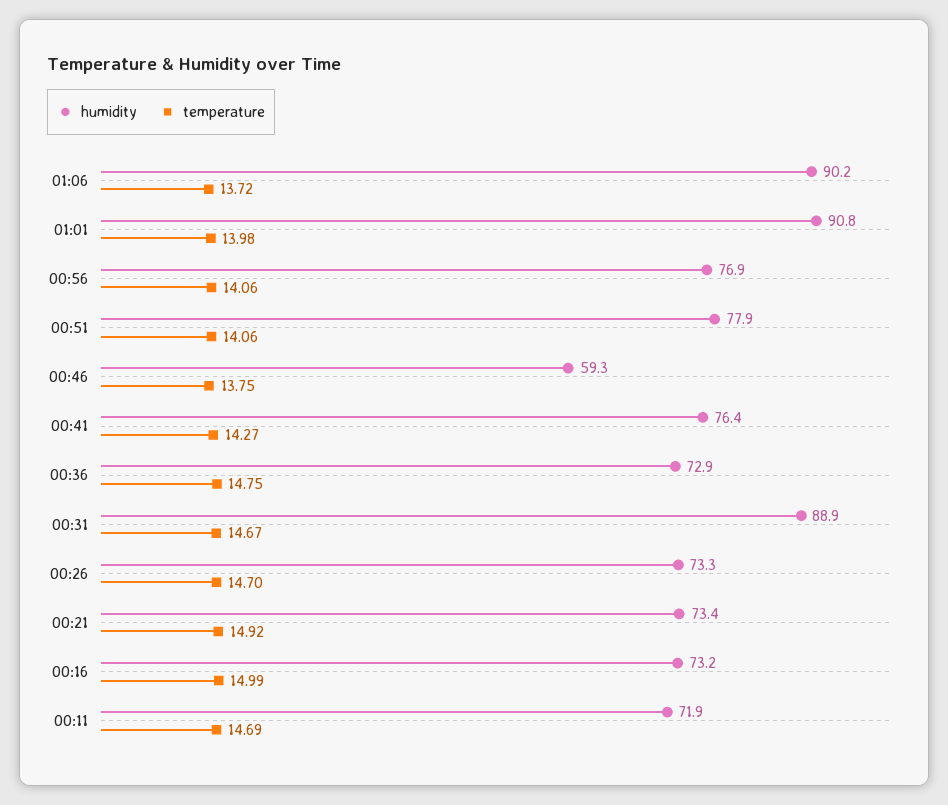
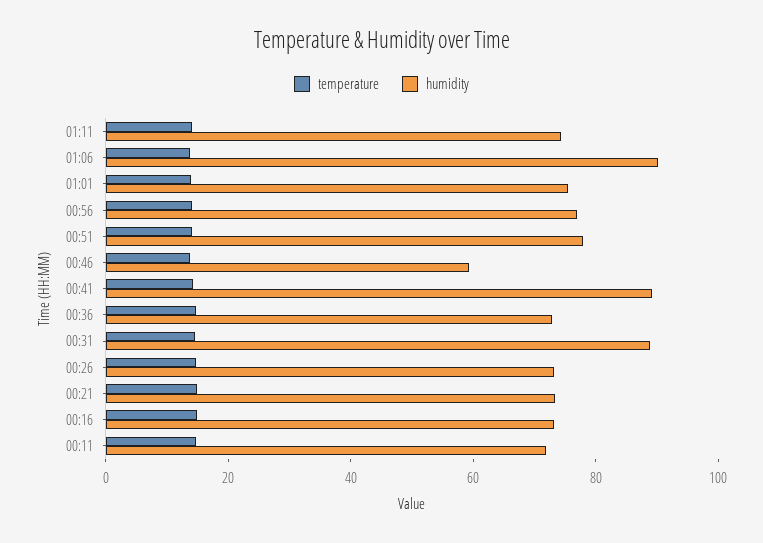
humidity, 01:01: 90.8 -> 75
humidity, 00:41: 76.4 -> 90
temperature, 01:11: none -> 15
humidity, 01:11: none -> 75

